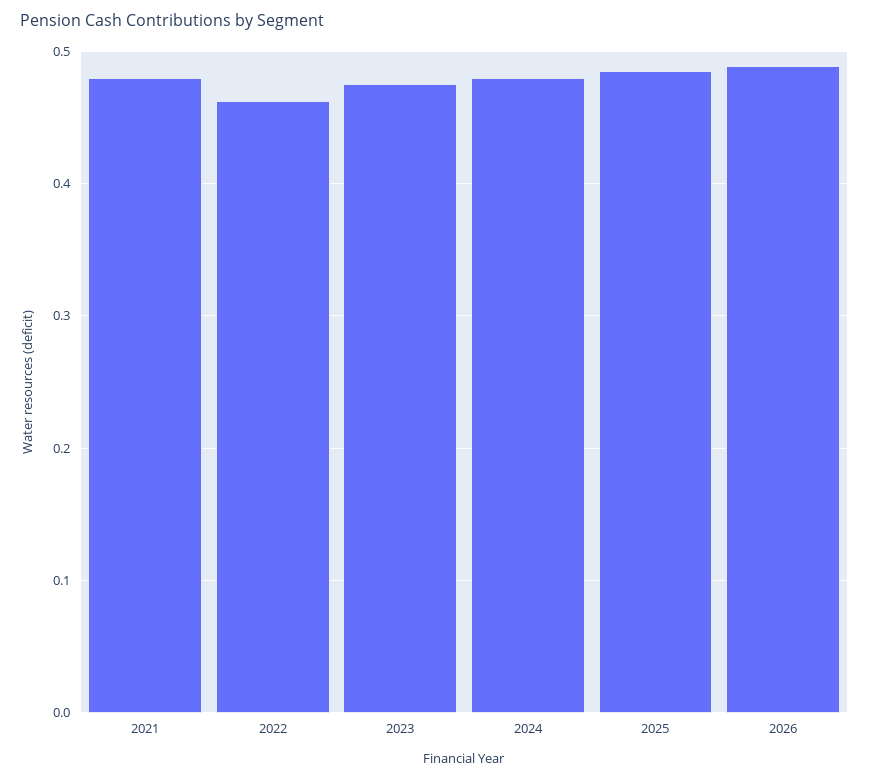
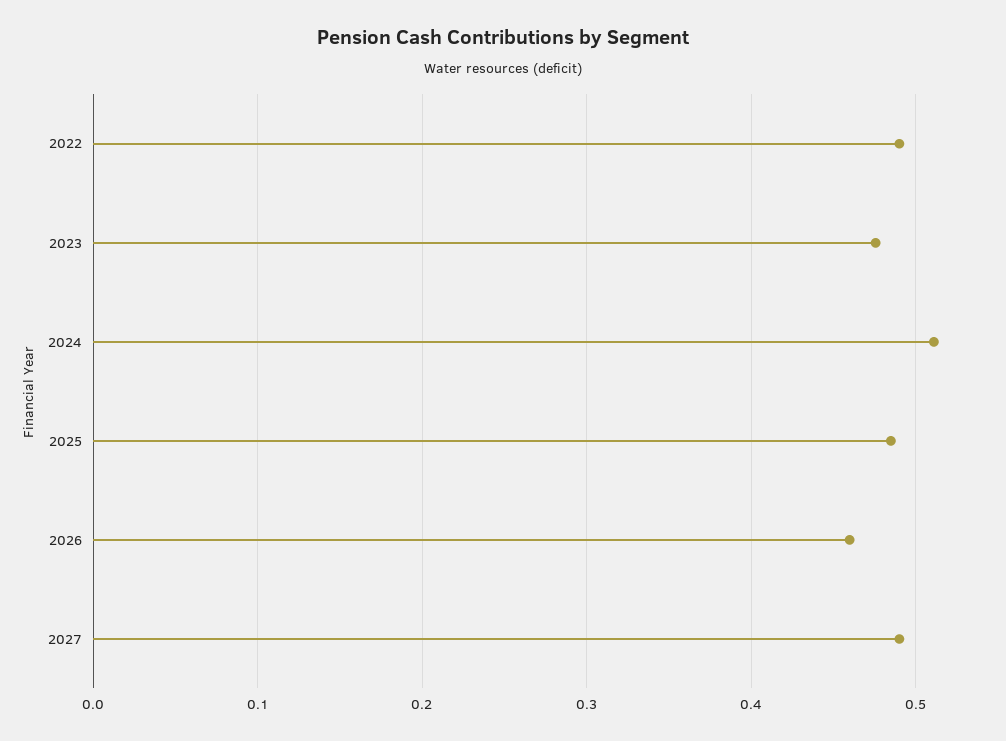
2021: 0.48 -> none
2022: 0.46 -> 0.49
2024: 0.48 -> 0.51
2026: 0.49 -> 0.46
2027: none -> 0.49

